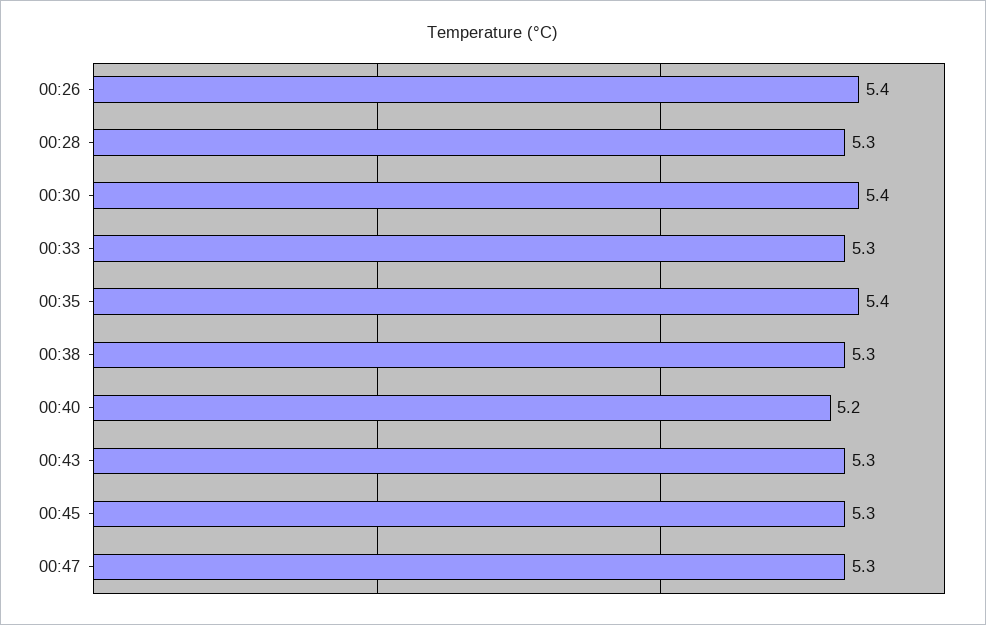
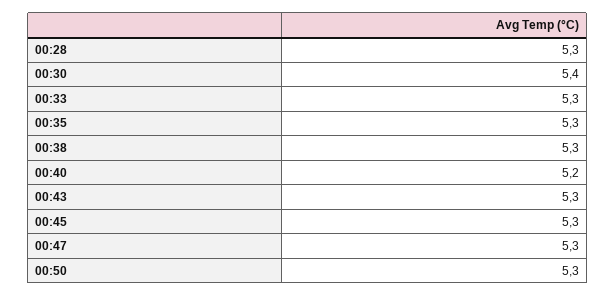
00:26: 5.4 -> none
00:35: 5.4 -> 5.3
00:50: none -> 5.3

